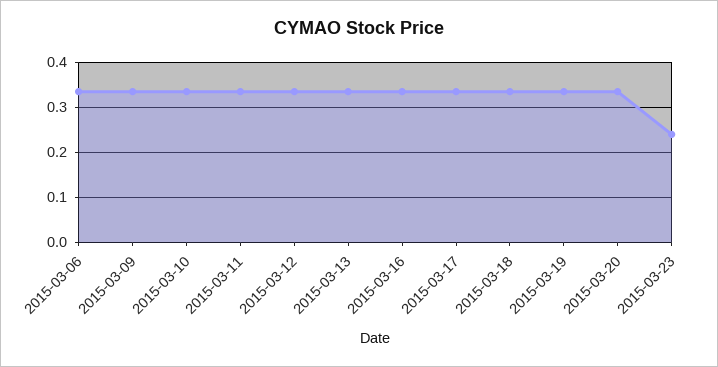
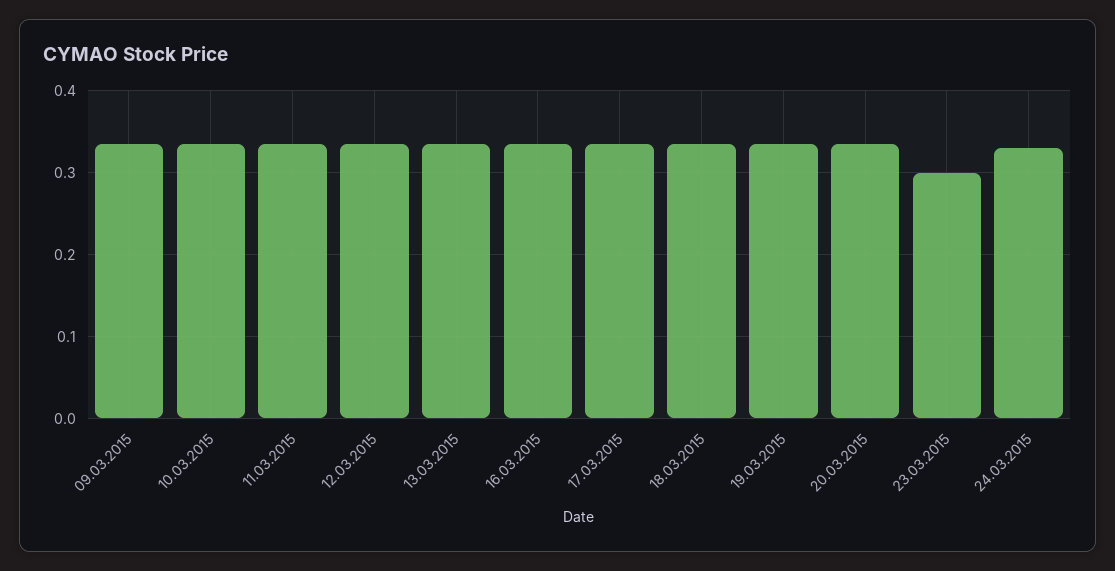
2015-03-06: 0.34 -> none
2015-03-23: 0.24 -> 0.3
24.03.2015: none -> 0.33

